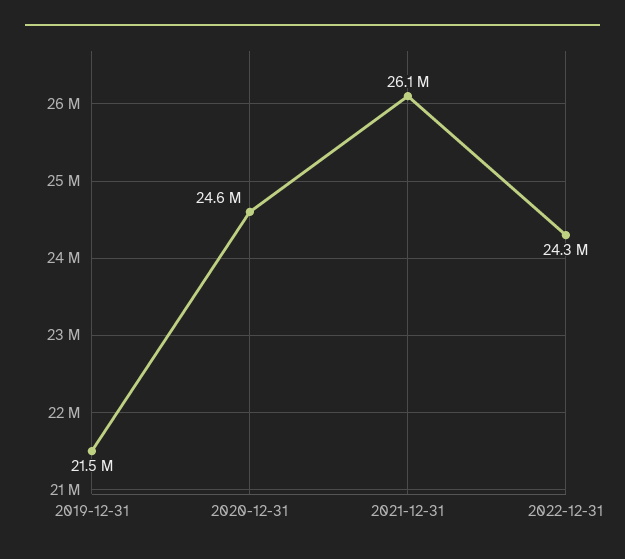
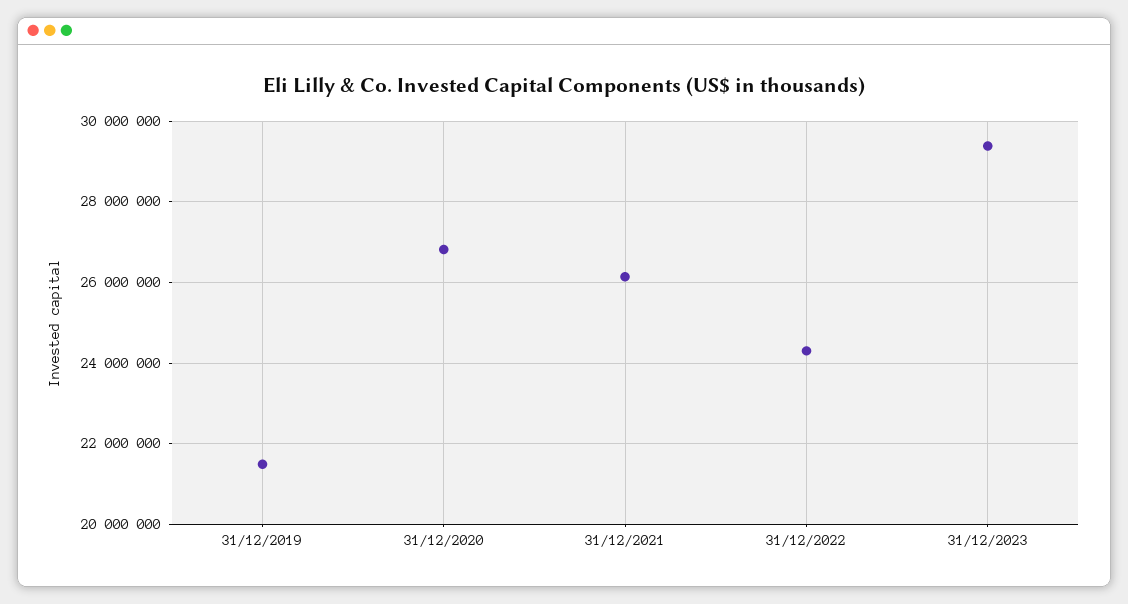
2020-12-31: 24600000 -> 26800000
31/12/2023: none -> 29400000

